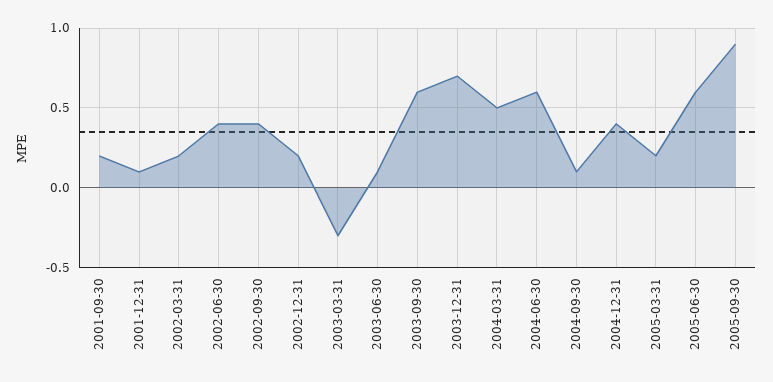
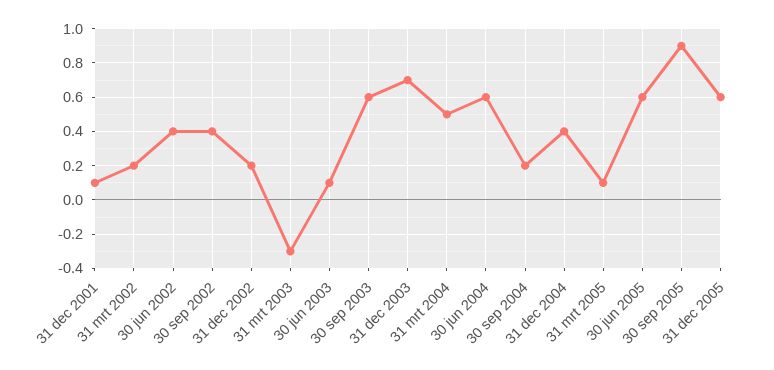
2001-09-30: 0.2 -> none
2004-09-30: 0.1 -> 0.2
2005-03-31: 0.2 -> 0.1
31 dec 2005: none -> 0.6

